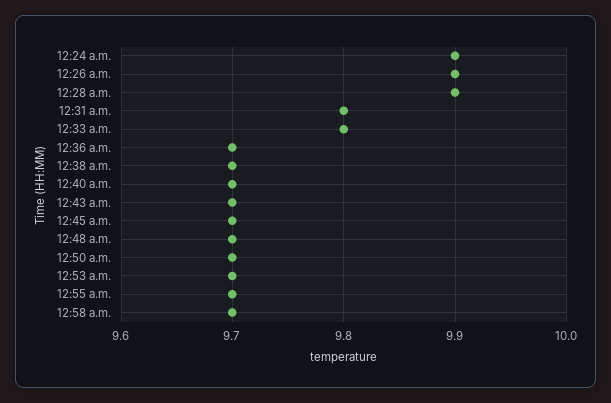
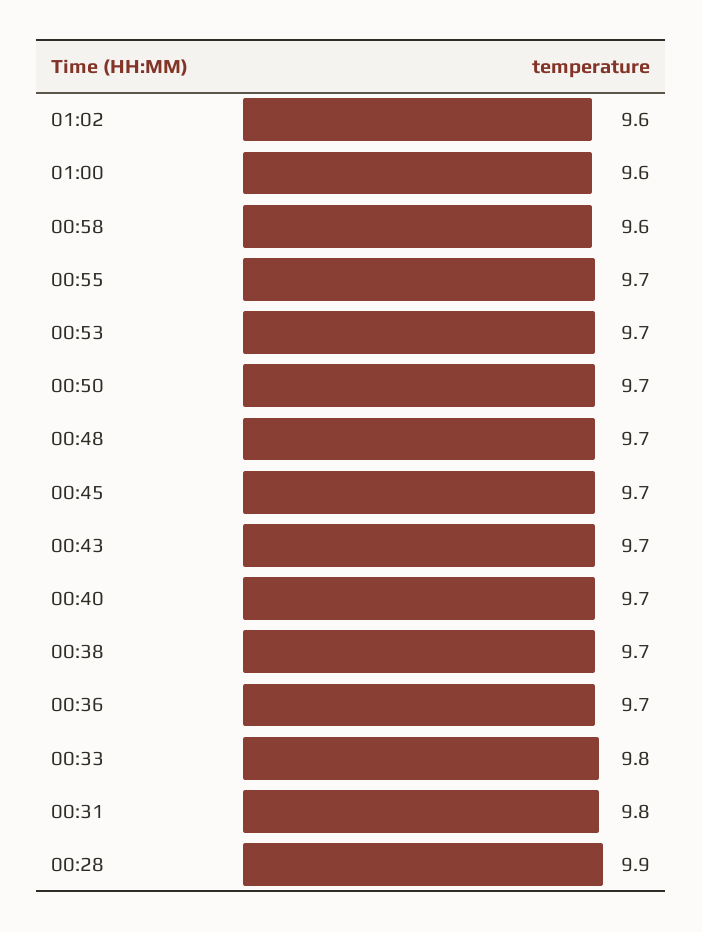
12:24 a.m.: 9.9 -> none
12:26 a.m.: 9.9 -> none
12:58 a.m.: 9.7 -> 9.6
01:02: none -> 9.6
01:00: none -> 9.6

